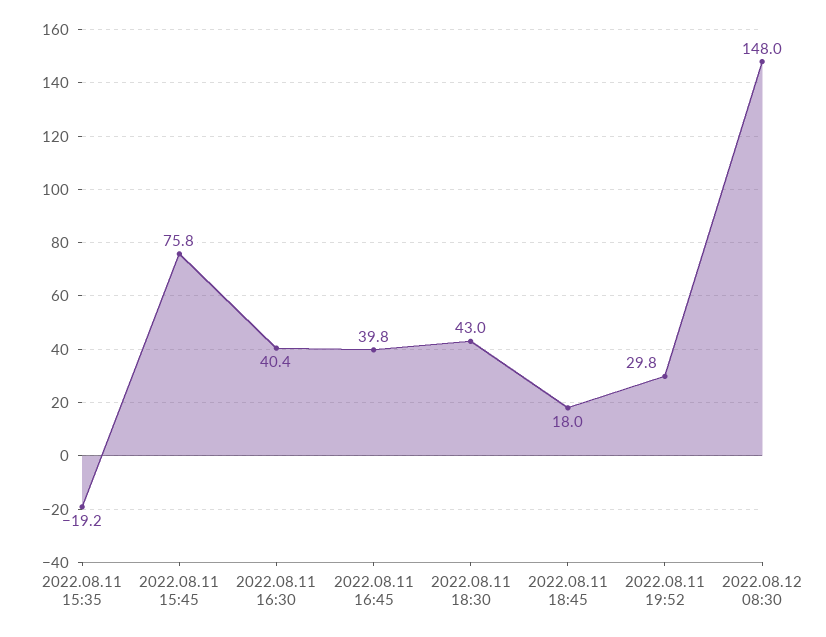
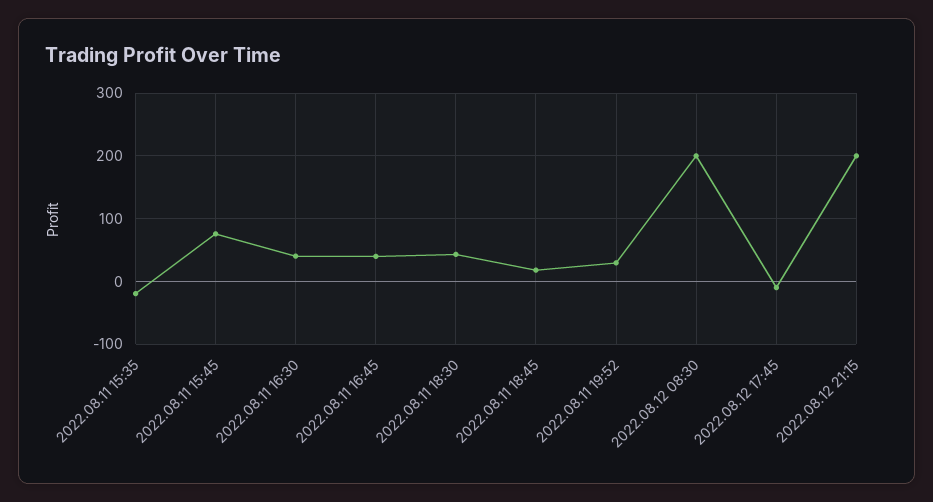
2022.08.12 08:30: 148 -> 200
2022.08.12 17:45: none -> -10
2022.08.12 21:15: none -> 200

